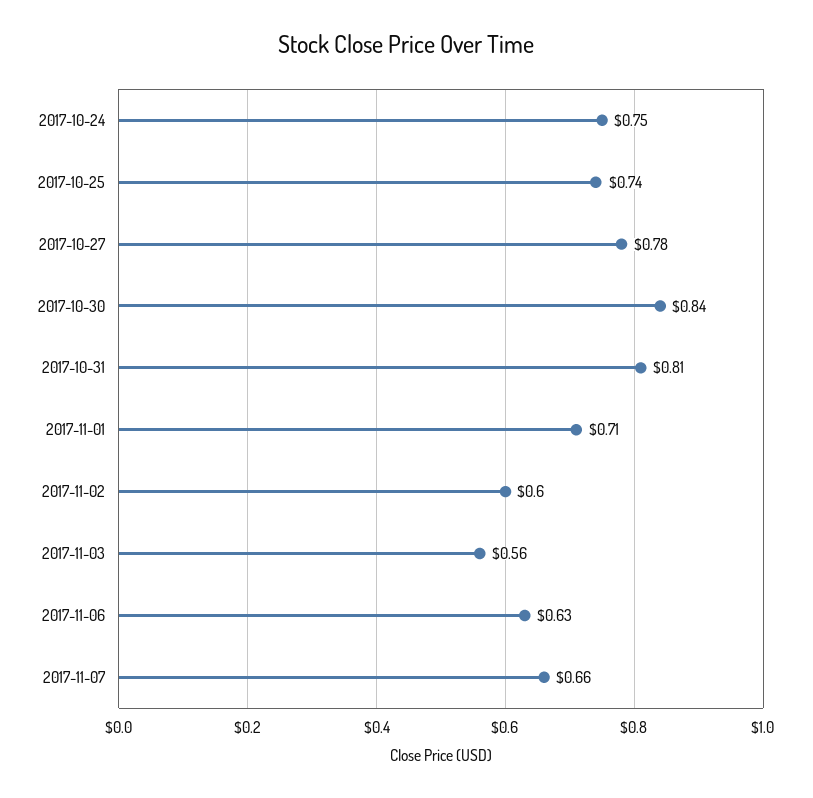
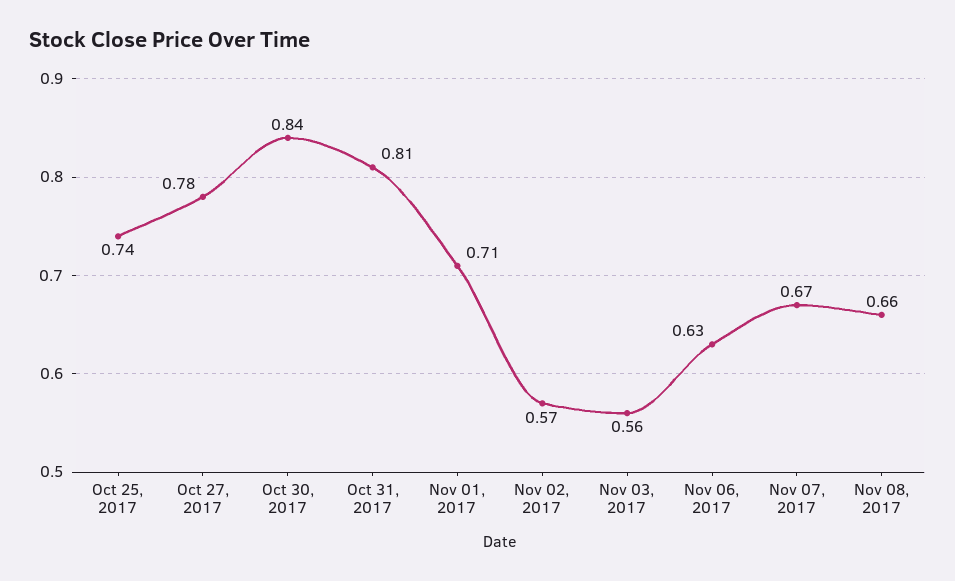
2017-10-24: 0.75 -> none
2017-11-02: 0.6 -> 0.57
2017-11-07: 0.66 -> 0.67
Nov 08, 2017: none -> 0.66

